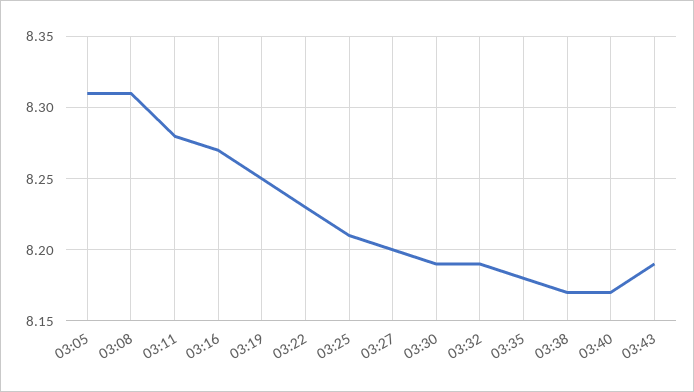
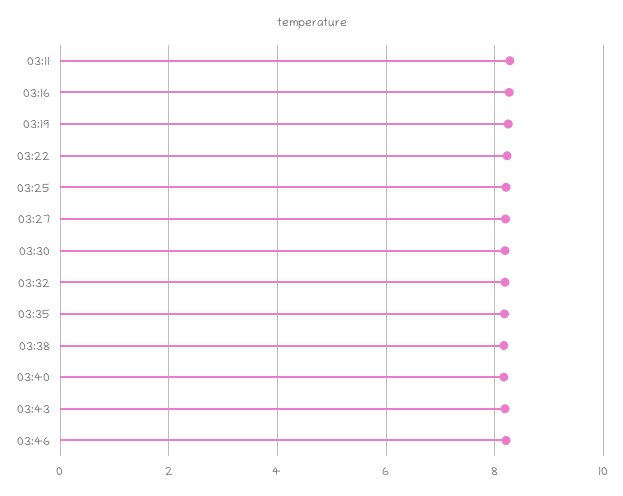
03:05: 8.31 -> none
03:08: 8.31 -> none
03:46: none -> 8.2

